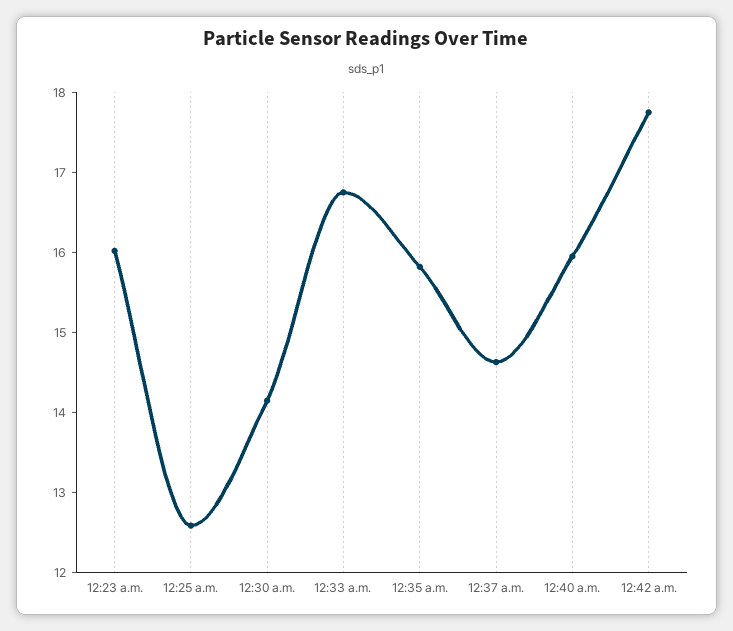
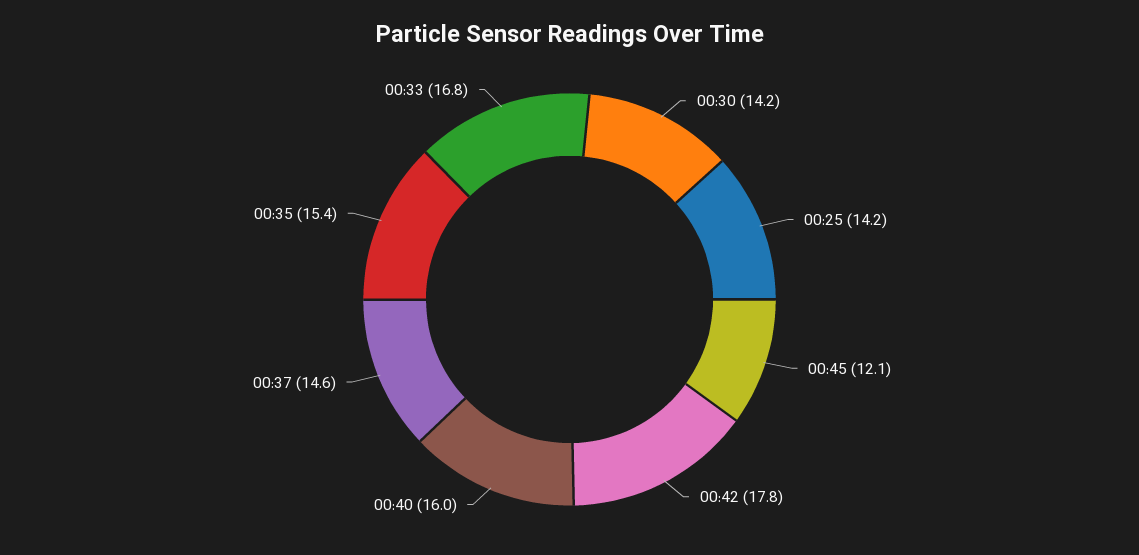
12:23 a.m.: 16 -> none
12:25 a.m.: 12.6 -> 14.2
12:35 a.m.: 15.8 -> 15.4
00:45: none -> 12.1

